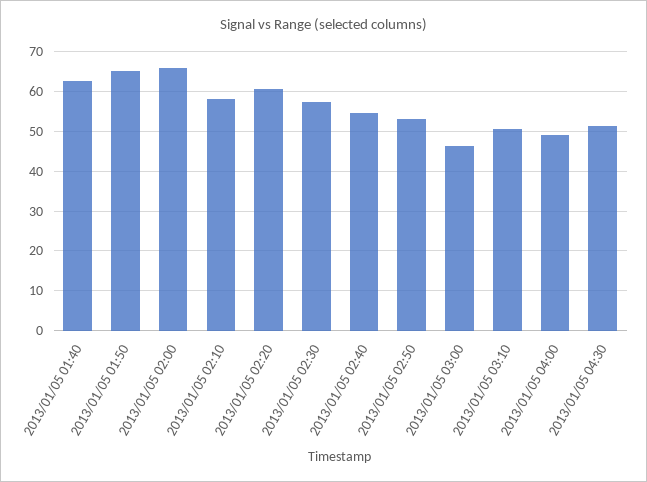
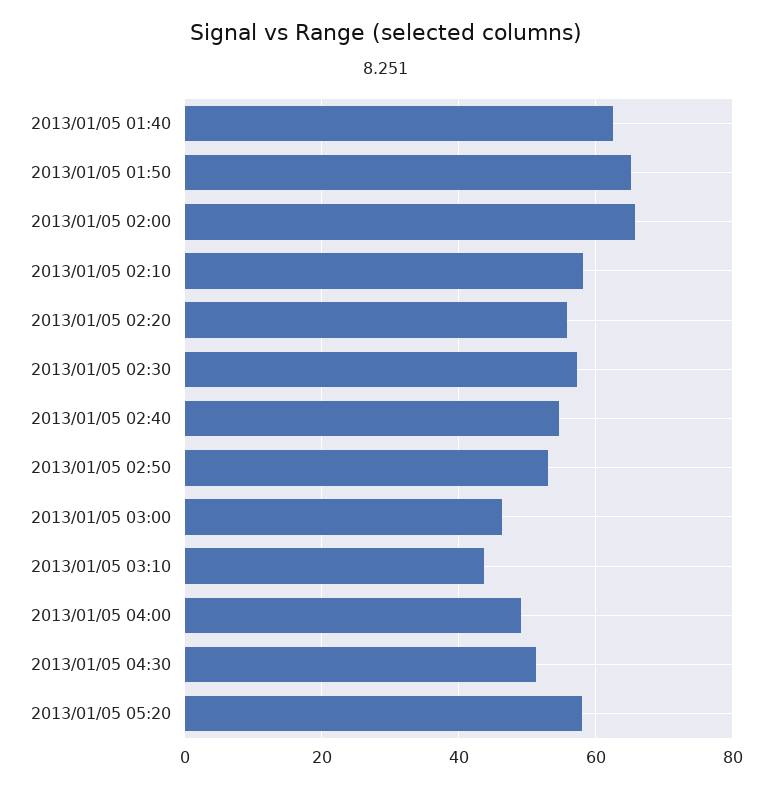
2013/01/05 02:20: 60 -> 56
2013/01/05 03:10: 50 -> 44
2013/01/05 05:20: none -> 58

